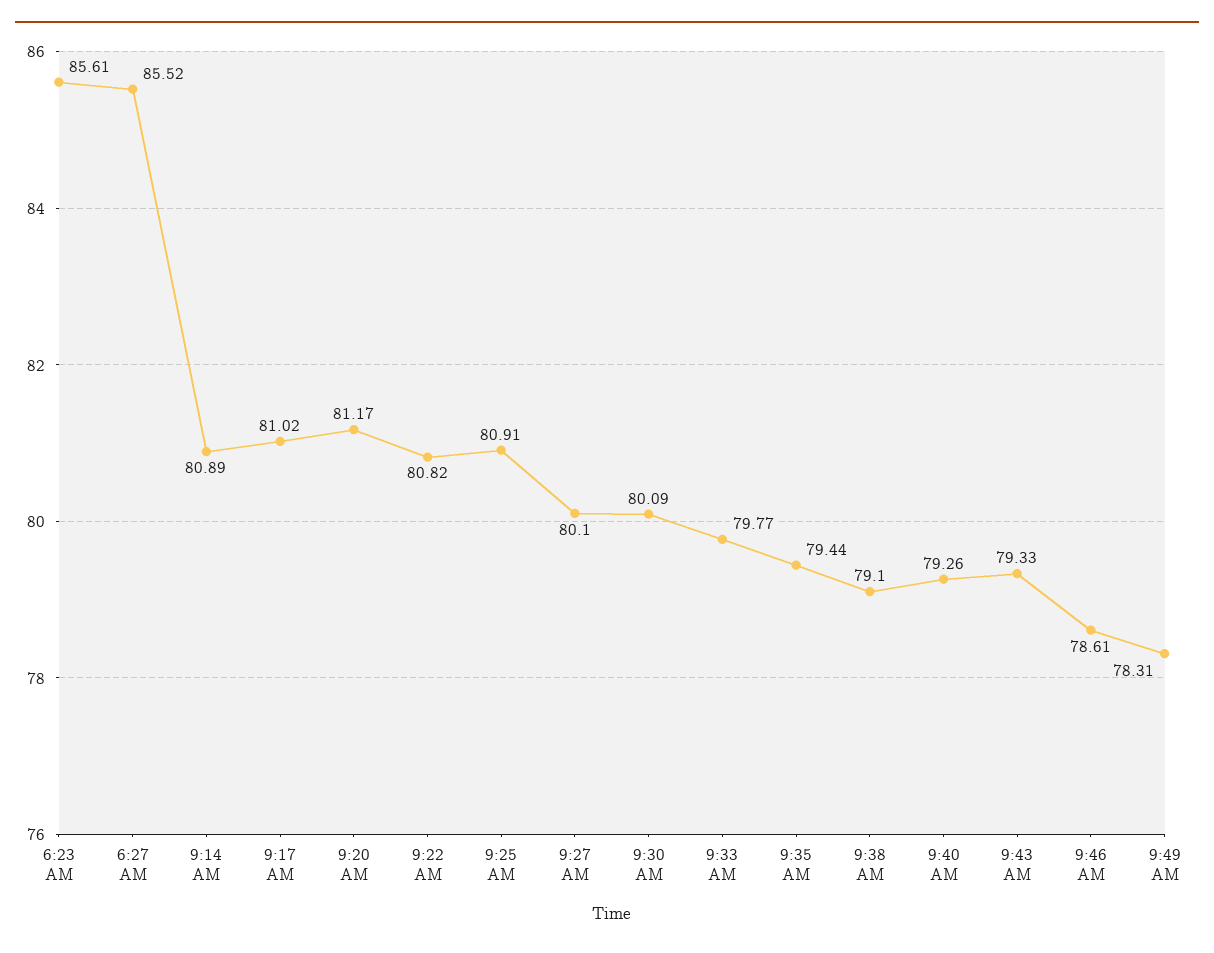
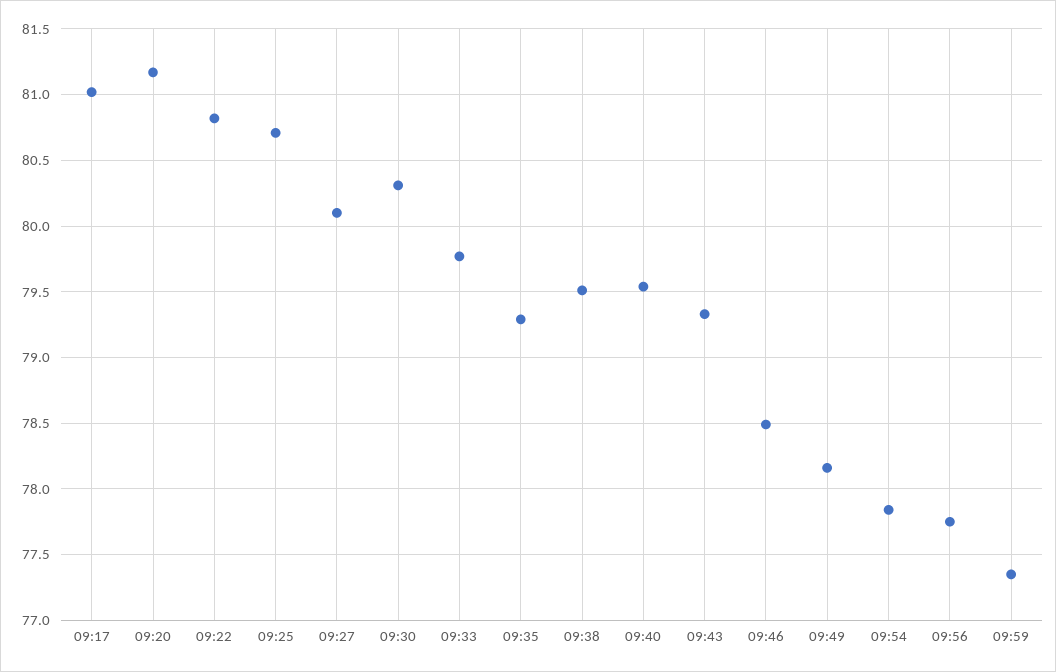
6:23 AM: 85.61 -> none
6:27 AM: 85.52 -> none
9:14 AM: 80.89 -> none
9:25 AM: 80.91 -> 80.7
9:30 AM: 80.09 -> 80.3
9:35 AM: 79.44 -> 79.3
9:38 AM: 79.1 -> 79.5
9:40 AM: 79.26 -> 79.55
9:46 AM: 78.61 -> 78.5
9:49 AM: 78.31 -> 78.15
09:54: none -> 77.85
09:56: none -> 77.75
09:59: none -> 77.35

